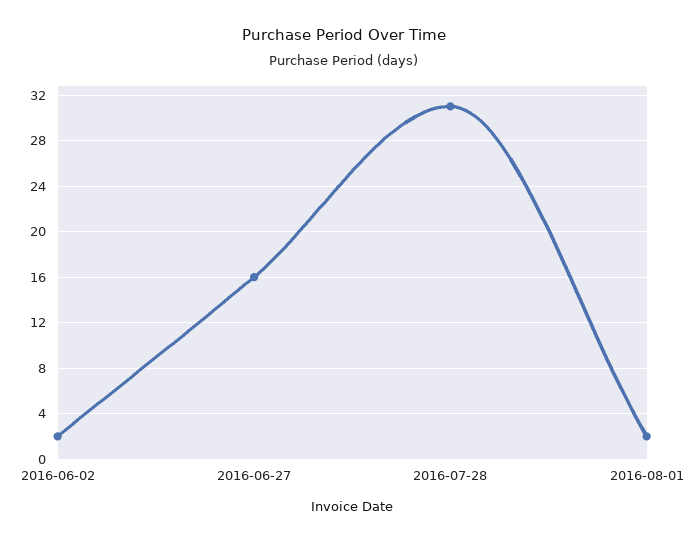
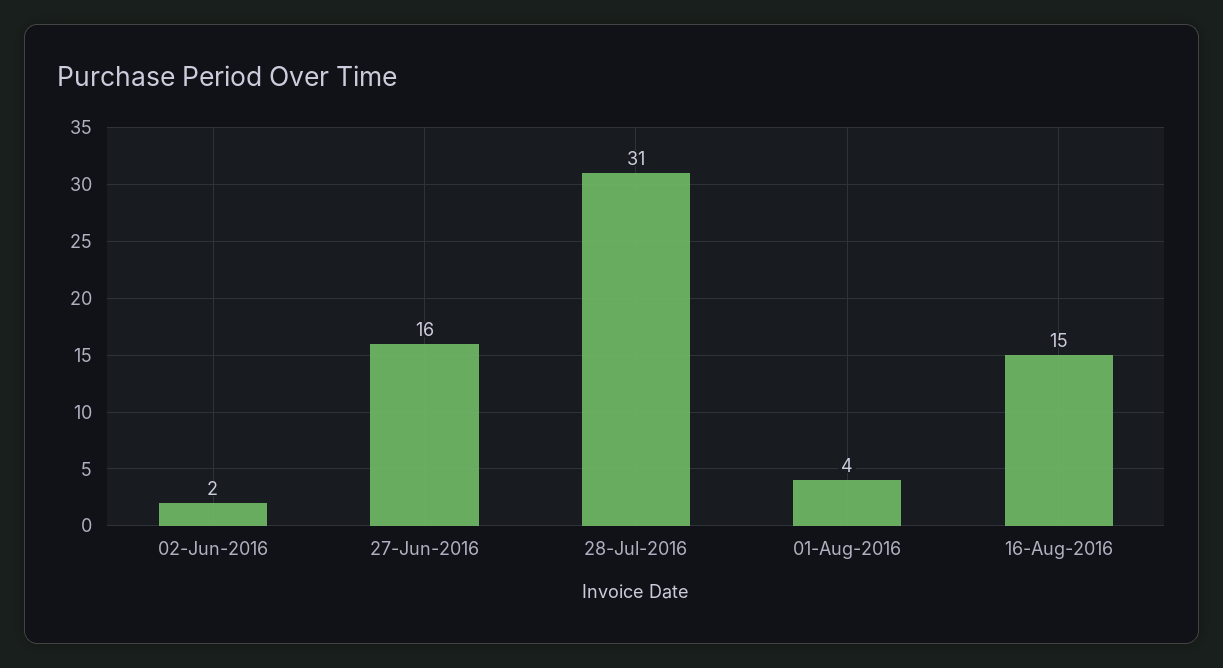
2016-08-01: 2 -> 4
16-Aug-2016: none -> 15

